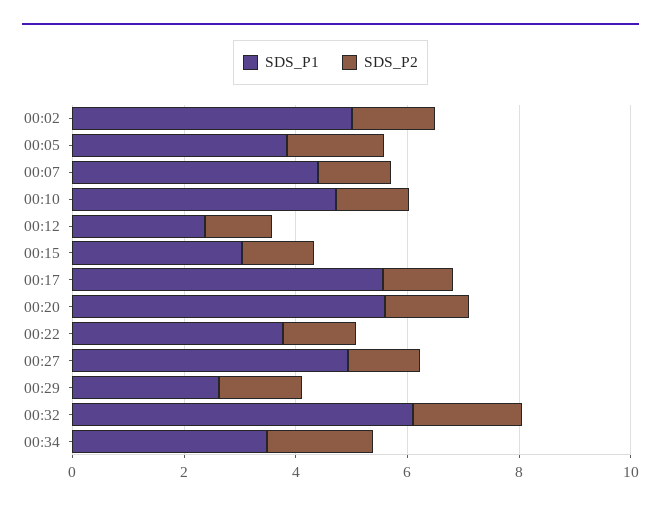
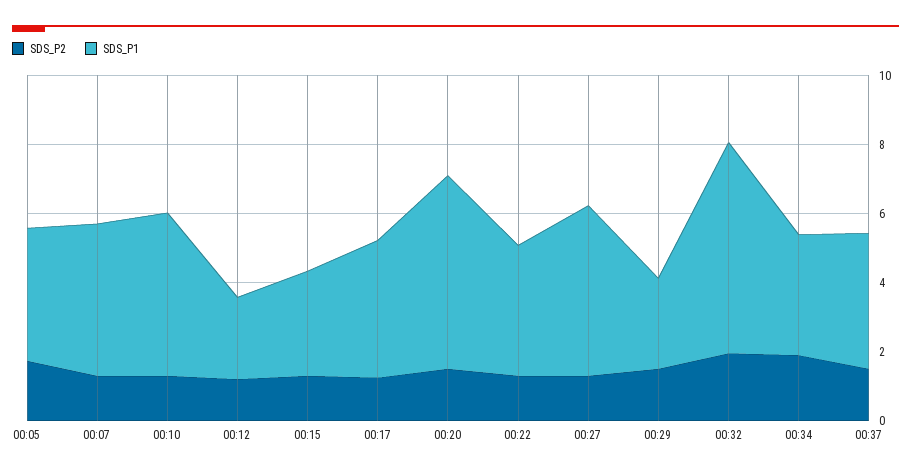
SDS_P1, 00:02: 5 -> none
SDS_P2, 00:02: 1.5 -> none
SDS_P1, 00:17: 5.5 -> 4
SDS_P2, 00:37: none -> 1.5
SDS_P1, 00:37: none -> 4

